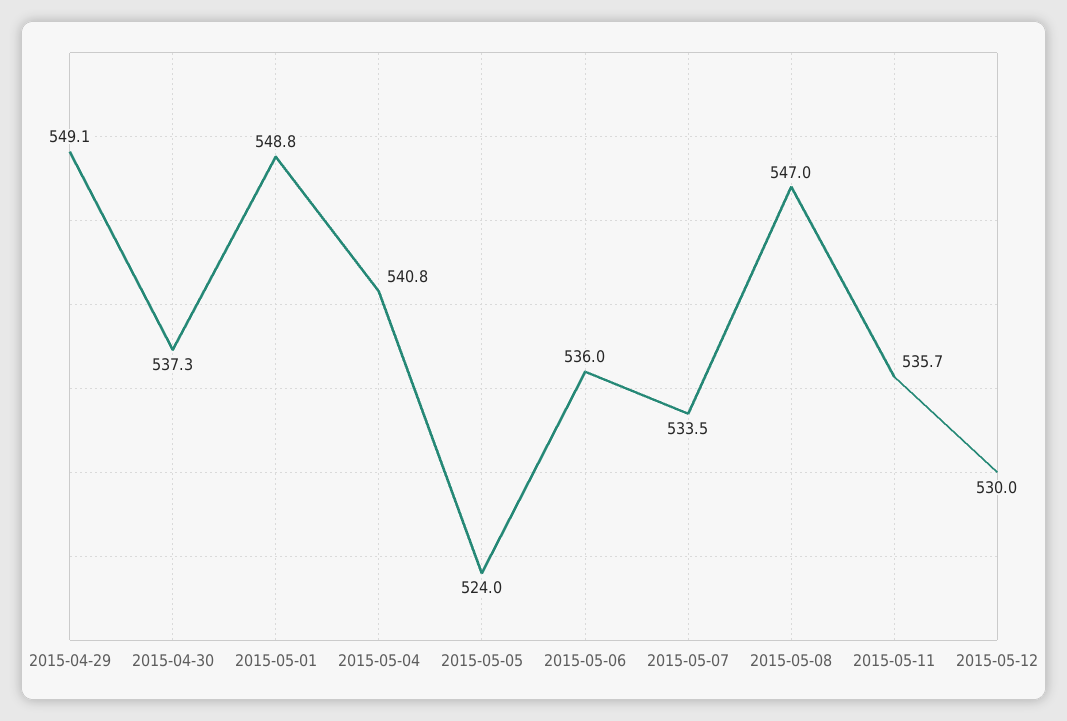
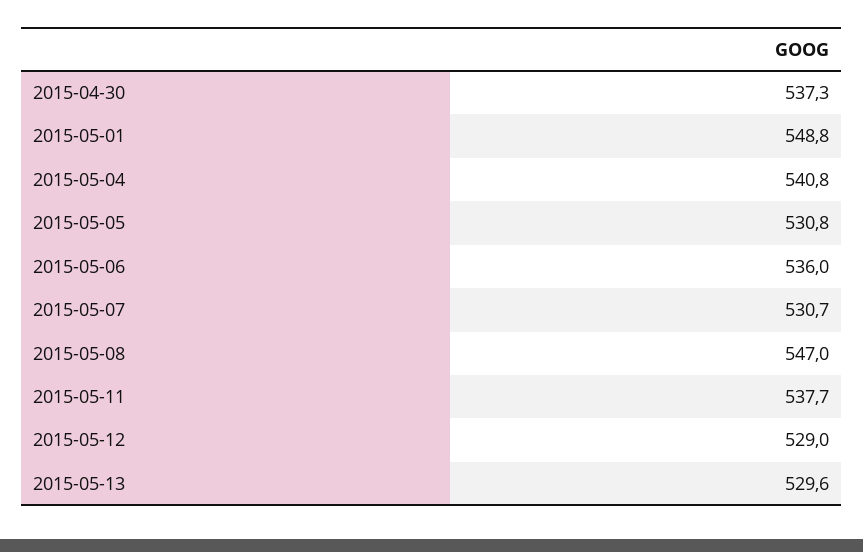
2015-04-29: 549.1 -> none
2015-05-05: 524 -> 530.8
2015-05-07: 533.5 -> 530.7
2015-05-11: 535.7 -> 537.7
2015-05-12: 530 -> 529
2015-05-13: none -> 529.6

